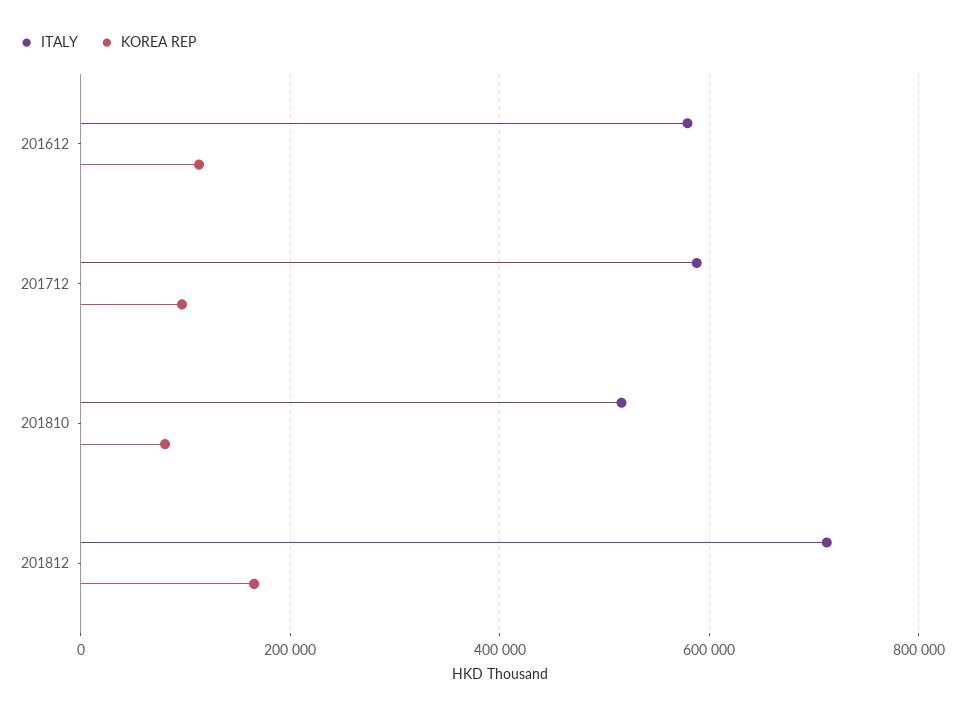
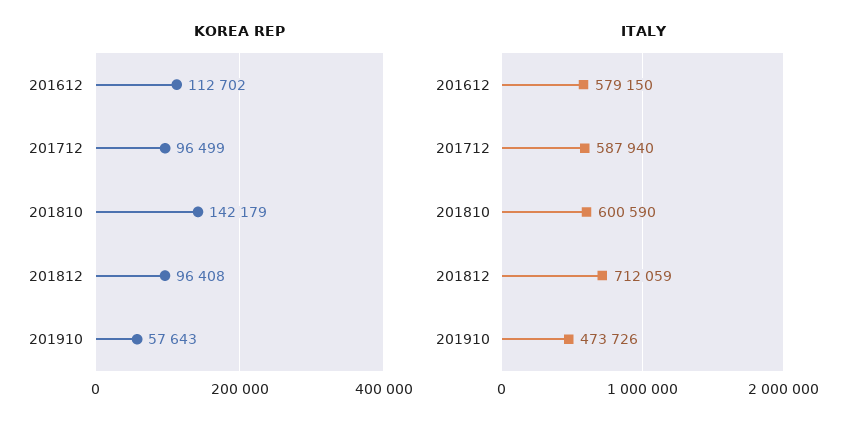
ITALY, 201810: 520000 -> 600590
KOREA REP, 201810: 80000 -> 142179
KOREA REP, 201812: 160000 -> 96408
KOREA REP, 201910: none -> 57643
ITALY, 201910: none -> 473726

